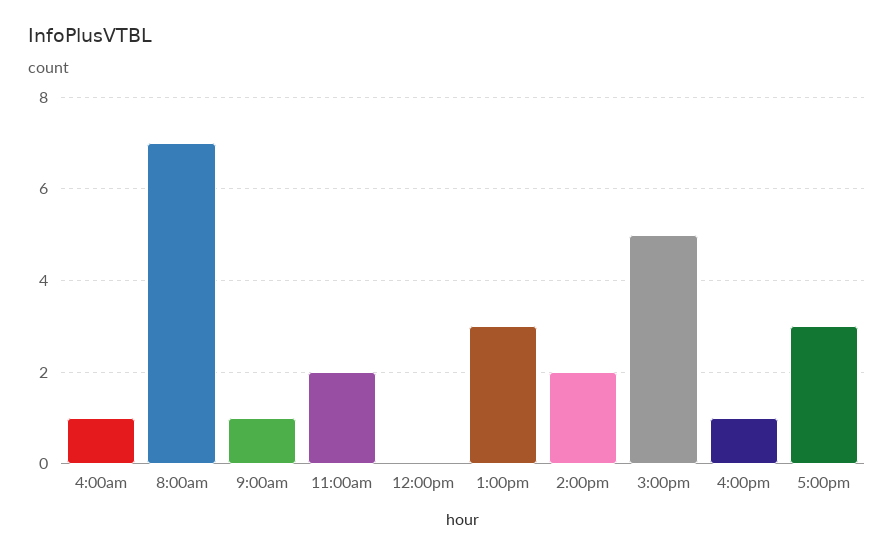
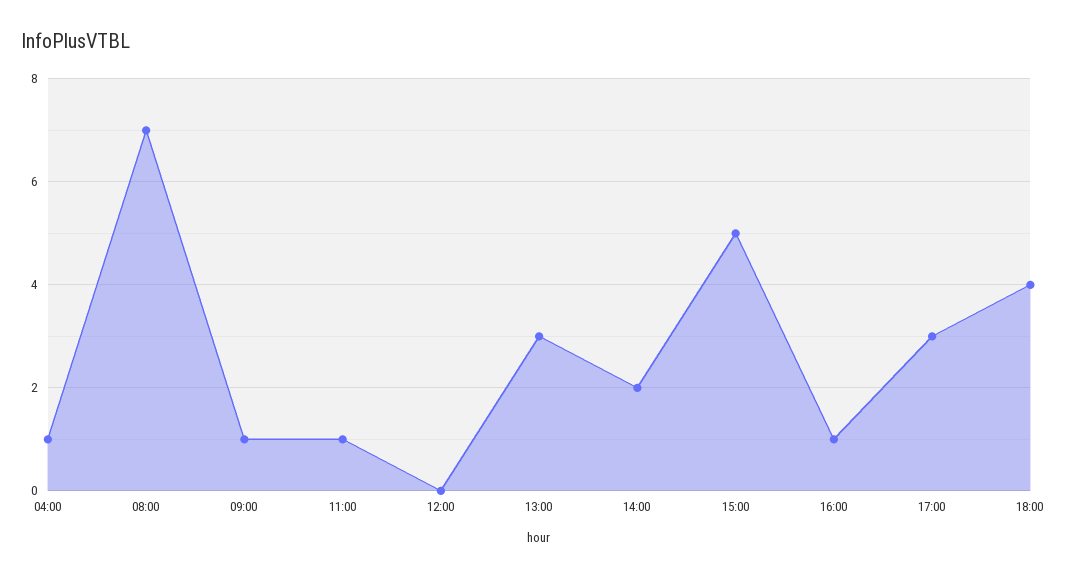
11:00am: 2 -> 1
18:00: none -> 4

